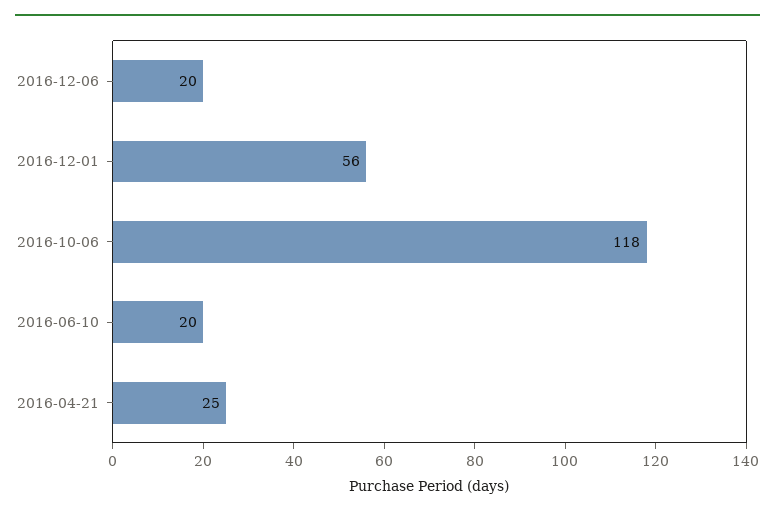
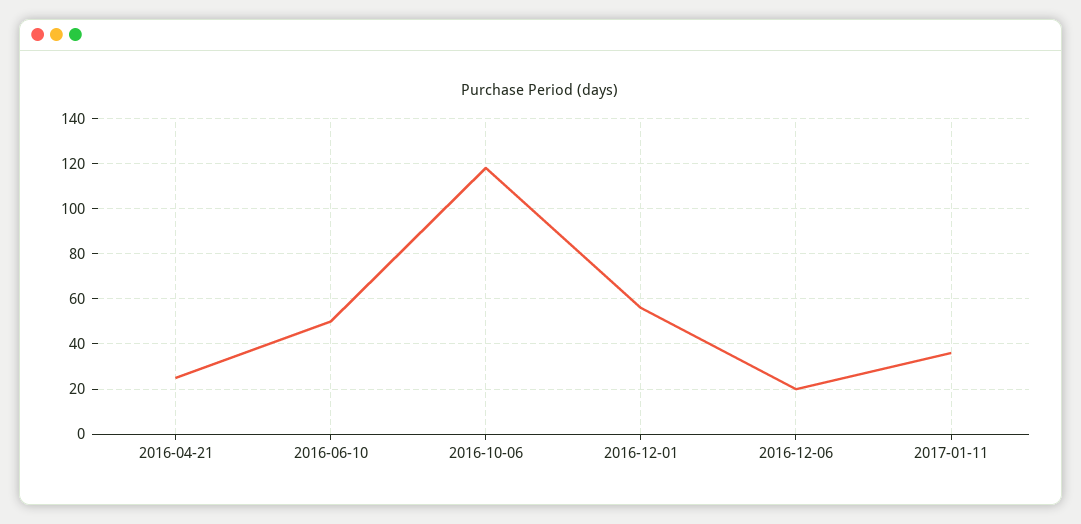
2016-06-10: 20 -> 50
2017-01-11: none -> 35

